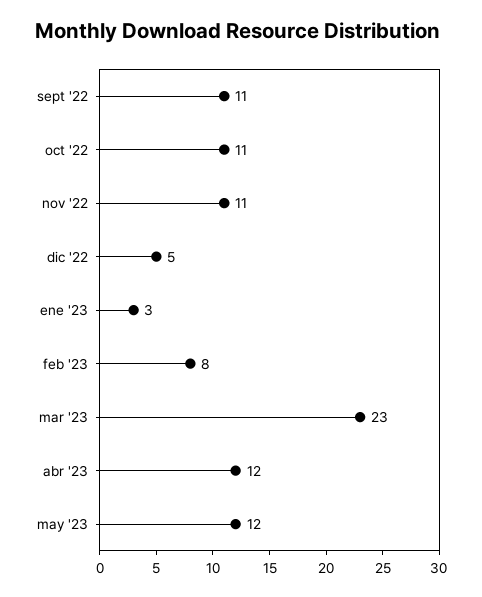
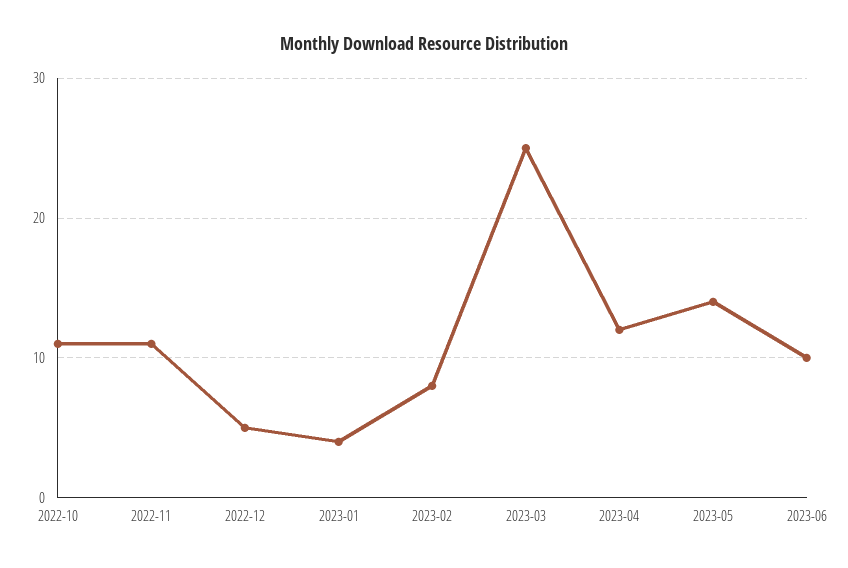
sept '22: 11 -> none
ene '23: 3 -> 4
mar '23: 23 -> 25
may '23: 12 -> 14
2023-06: none -> 10

